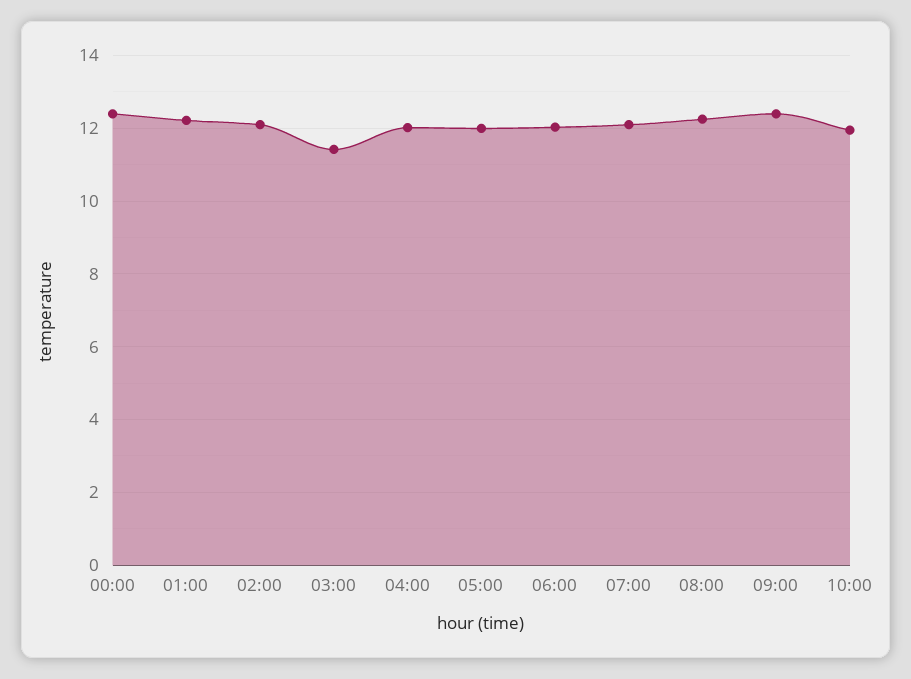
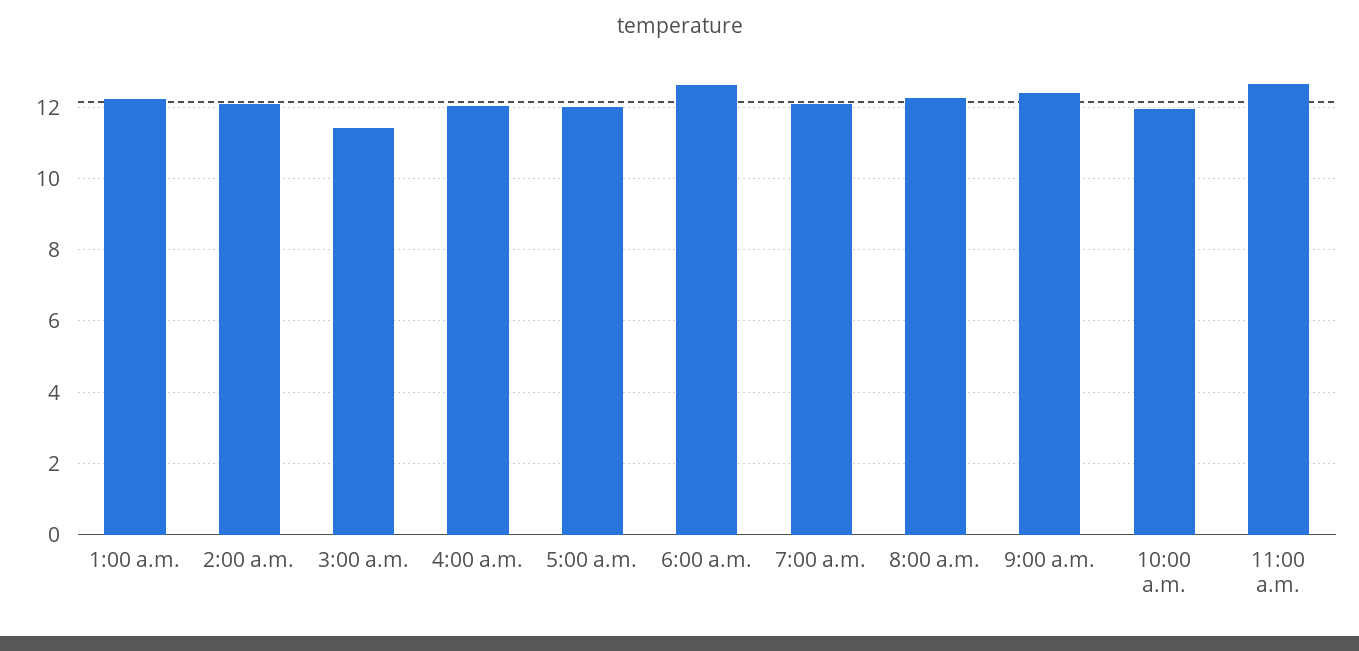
00:00: 12.4 -> none
06:00: 12 -> 12.6
11:00 a.m.: none -> 12.6

